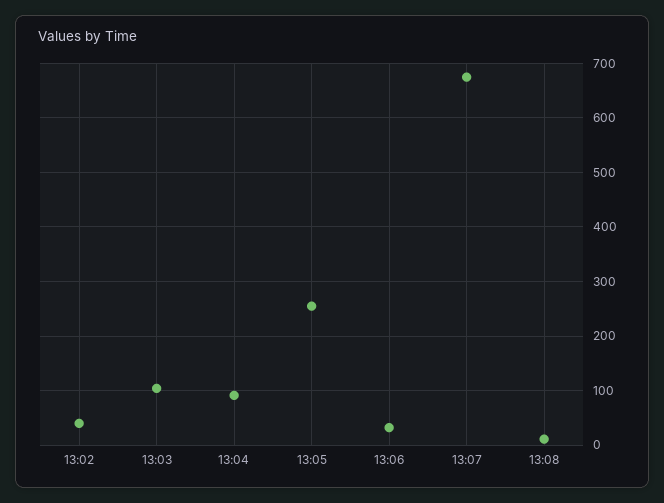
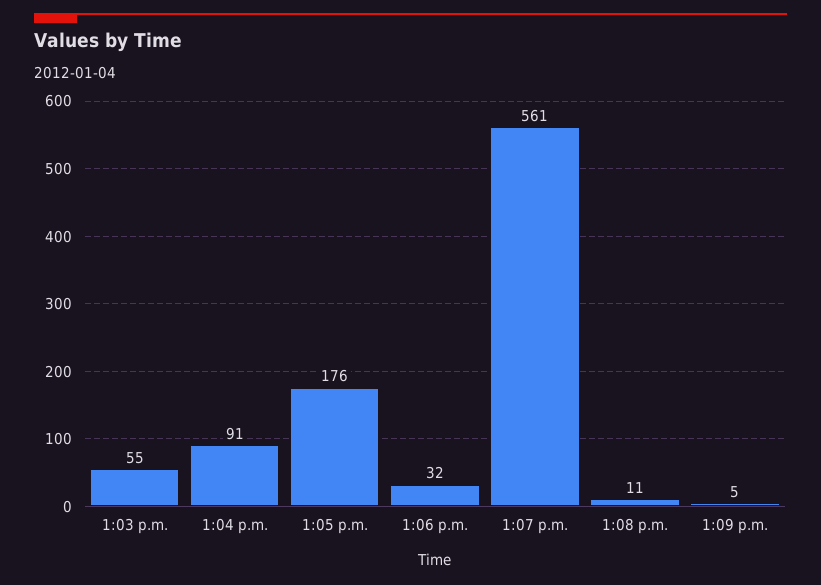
13:02: 40 -> none
13:03: 100 -> 55
13:05: 260 -> 176
13:07: 680 -> 561
1:09 p.m.: none -> 5

